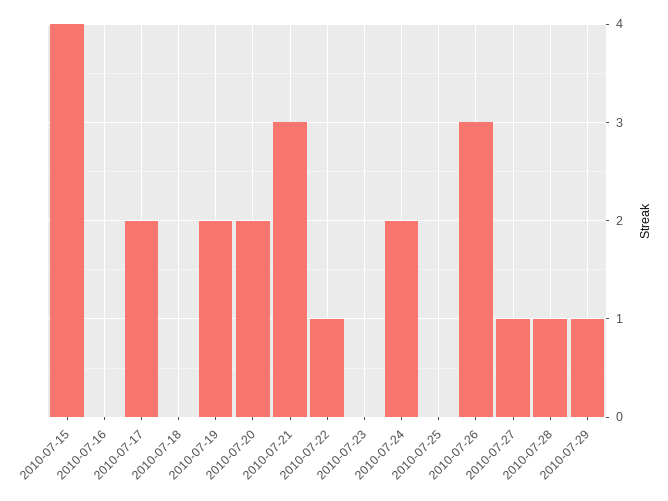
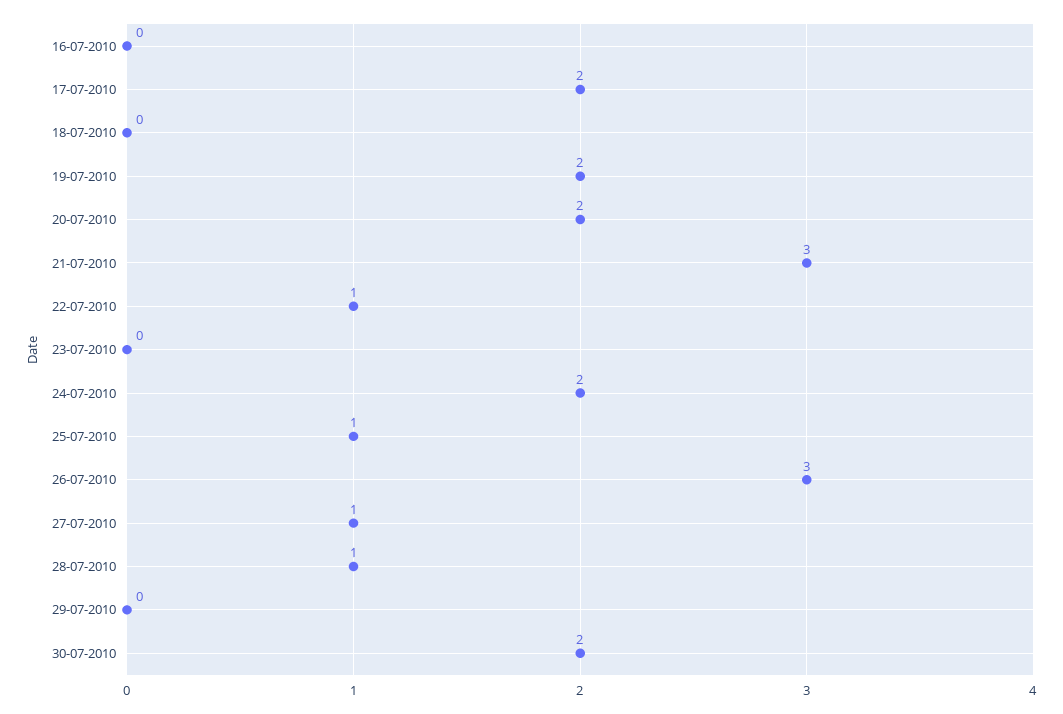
2010-07-15: 4 -> none
2010-07-25: 0 -> 1
2010-07-29: 1 -> 0
30-07-2010: none -> 2

